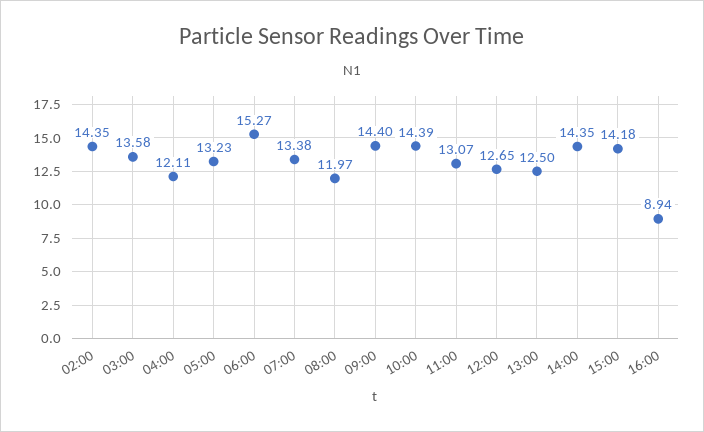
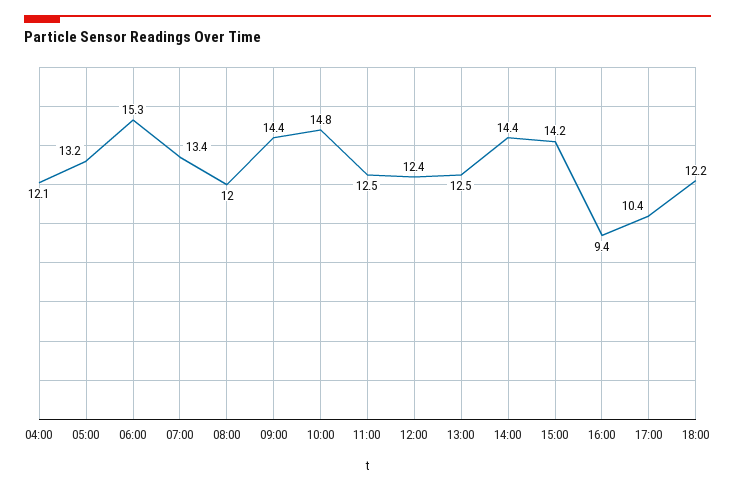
02:00: 14.35 -> none
03:00: 13.58 -> none
10:00: 14.39 -> 14.8
11:00: 13.07 -> 12.5
12:00: 12.65 -> 12.4
16:00: 8.94 -> 9.4
17:00: none -> 10.4
18:00: none -> 12.2

